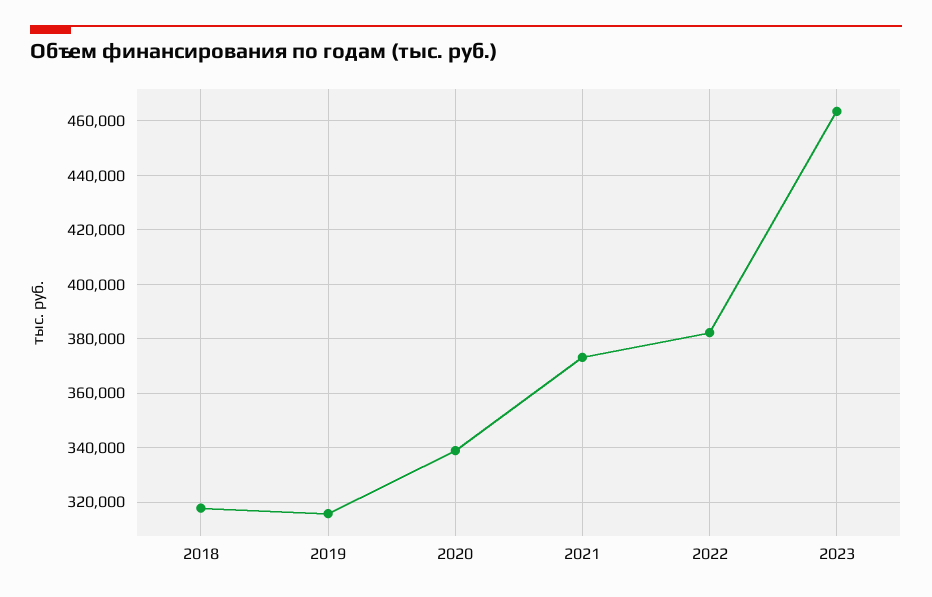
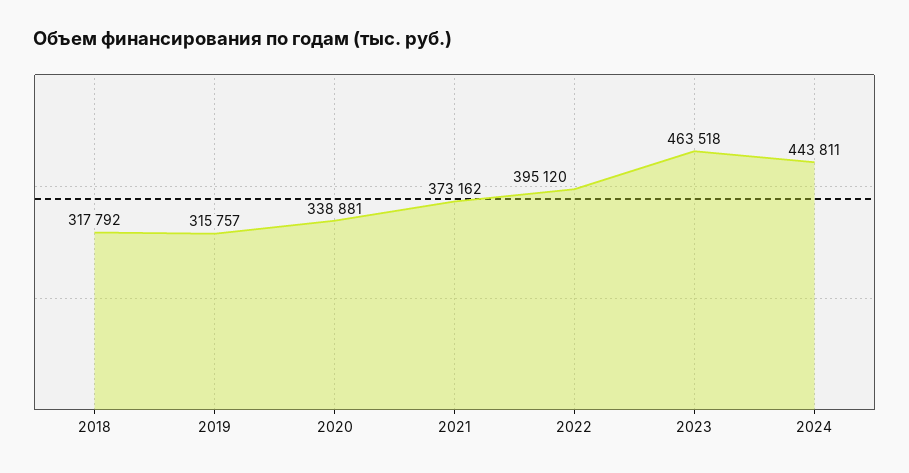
2022: 382500 -> 395120
2024: none -> 443811

